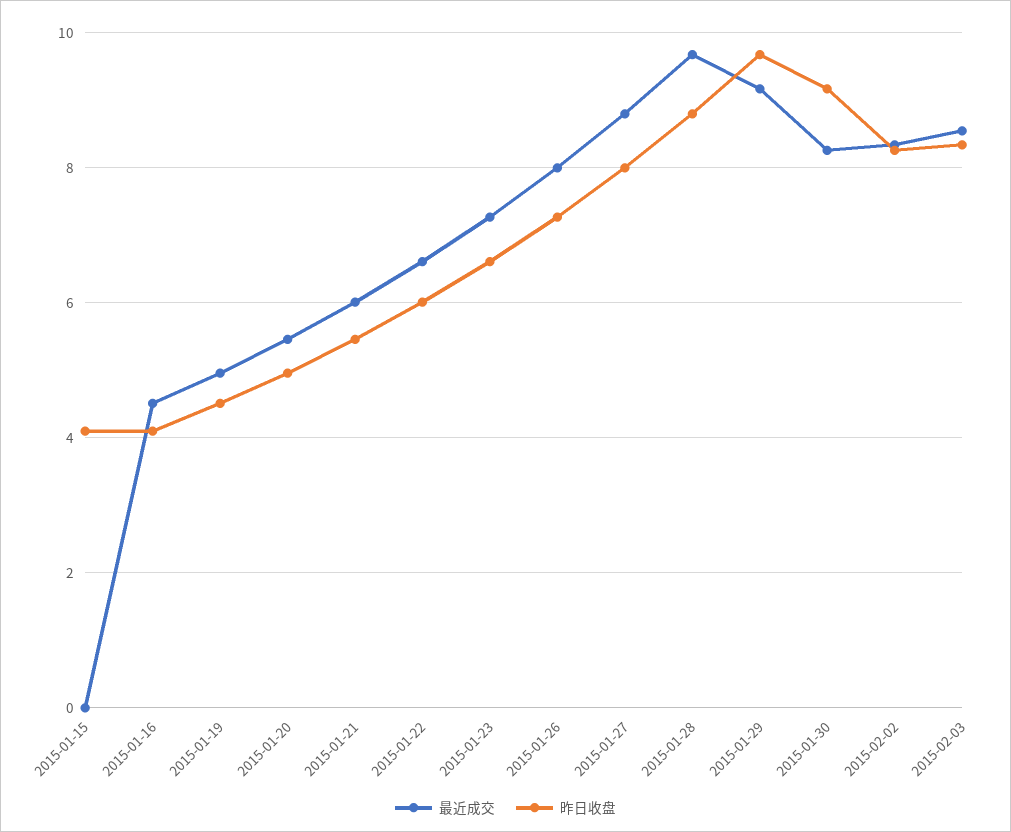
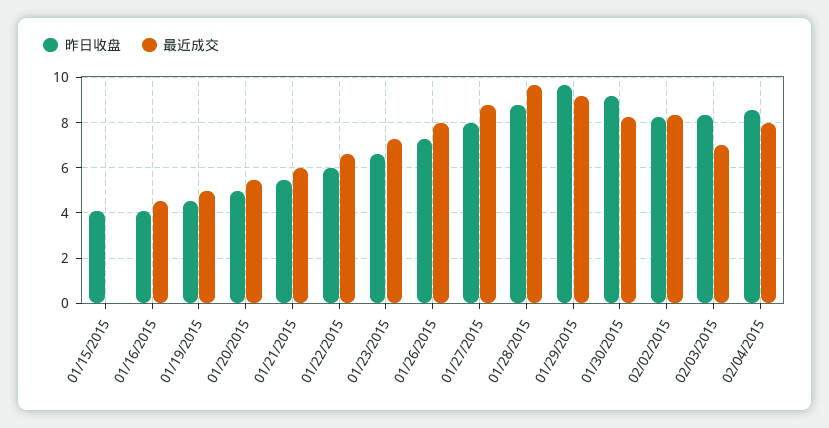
最近成交, 2015-02-03: 8.6 -> 7
昨日收盘, 02/04/2015: none -> 8.5
最近成交, 02/04/2015: none -> 8

